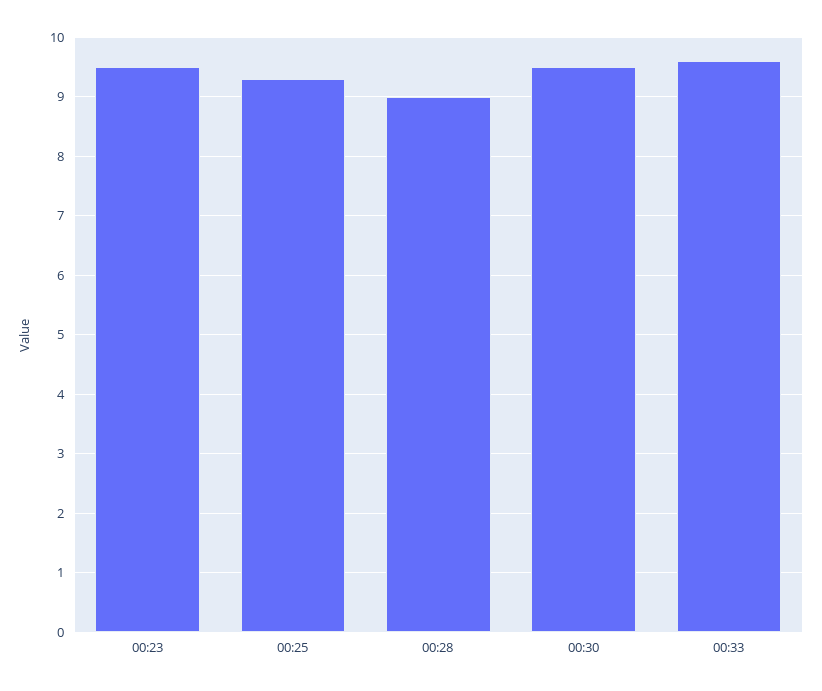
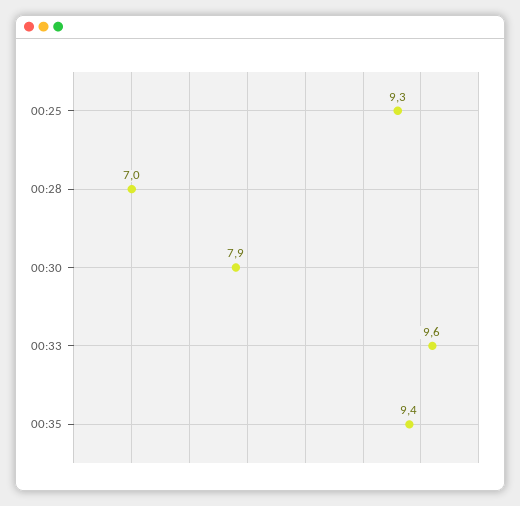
00:23: 9.5 -> none
00:28: 9 -> 7
00:30: 9.5 -> 7.9
00:35: none -> 9.4

